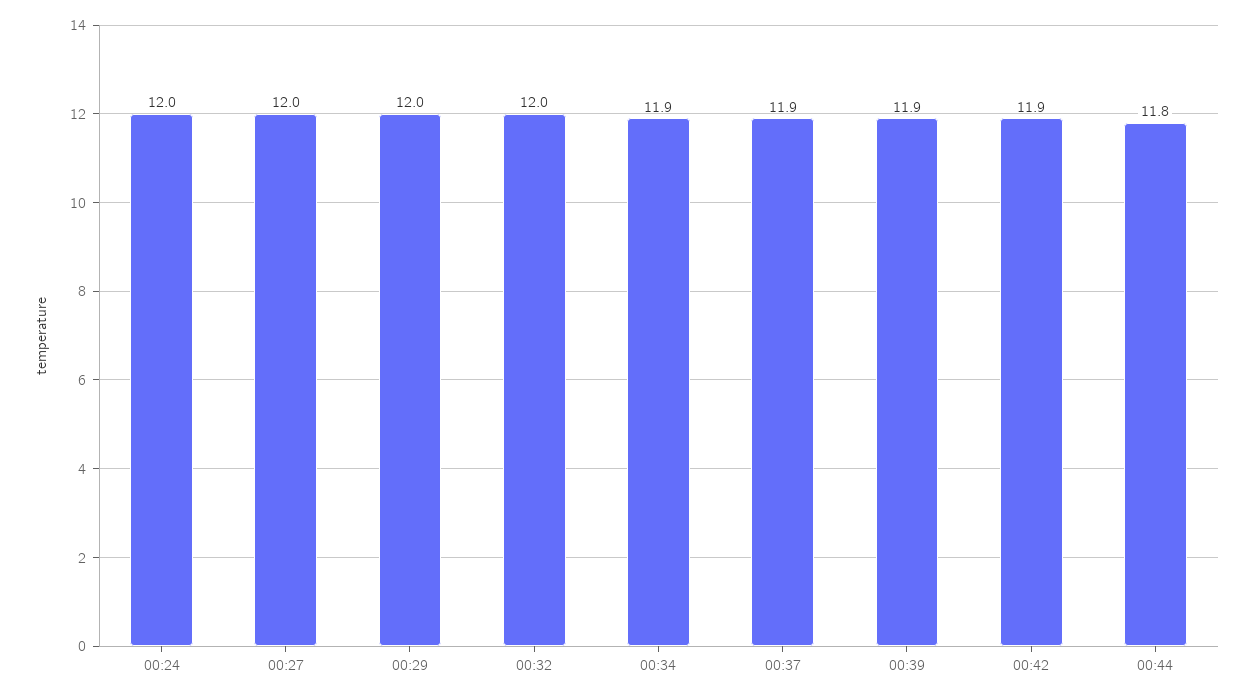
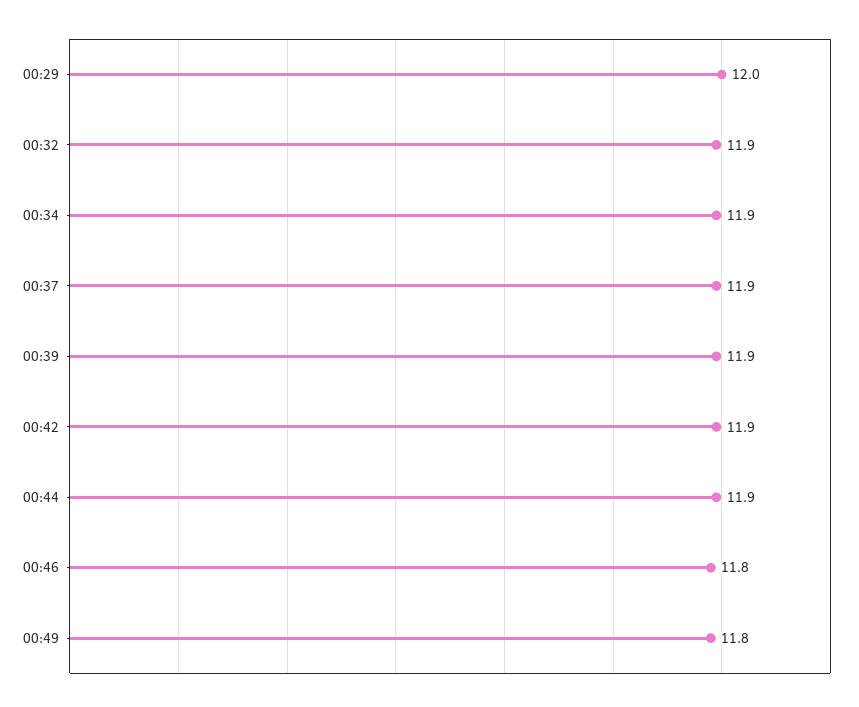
00:24: 12 -> none
00:27: 12 -> none
00:32: 12 -> 11.9
00:44: 11.8 -> 11.9
00:46: none -> 11.8
00:49: none -> 11.8

